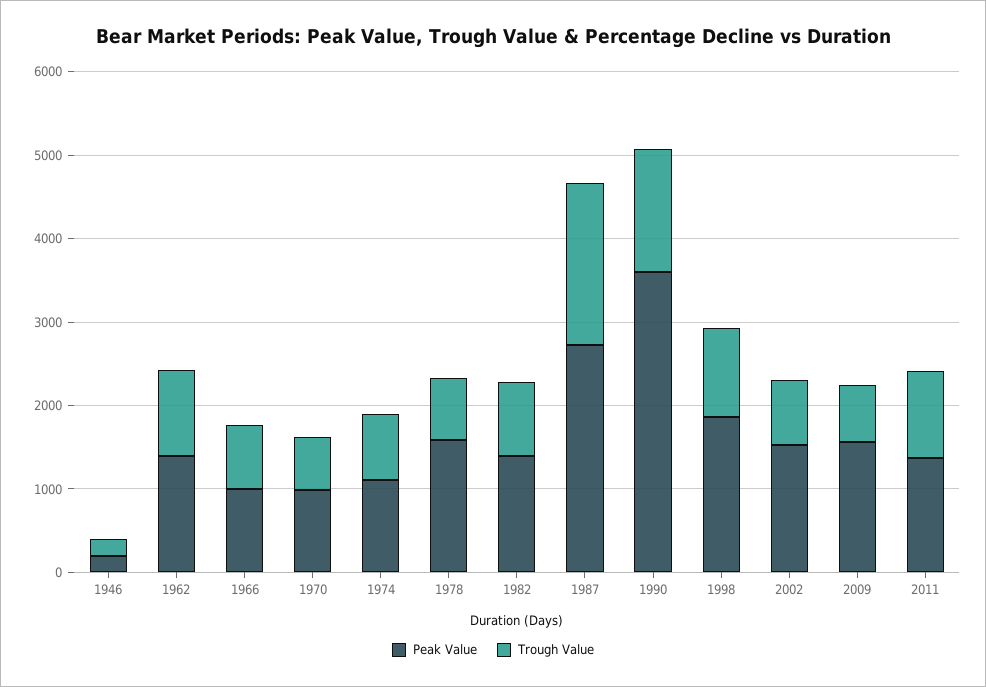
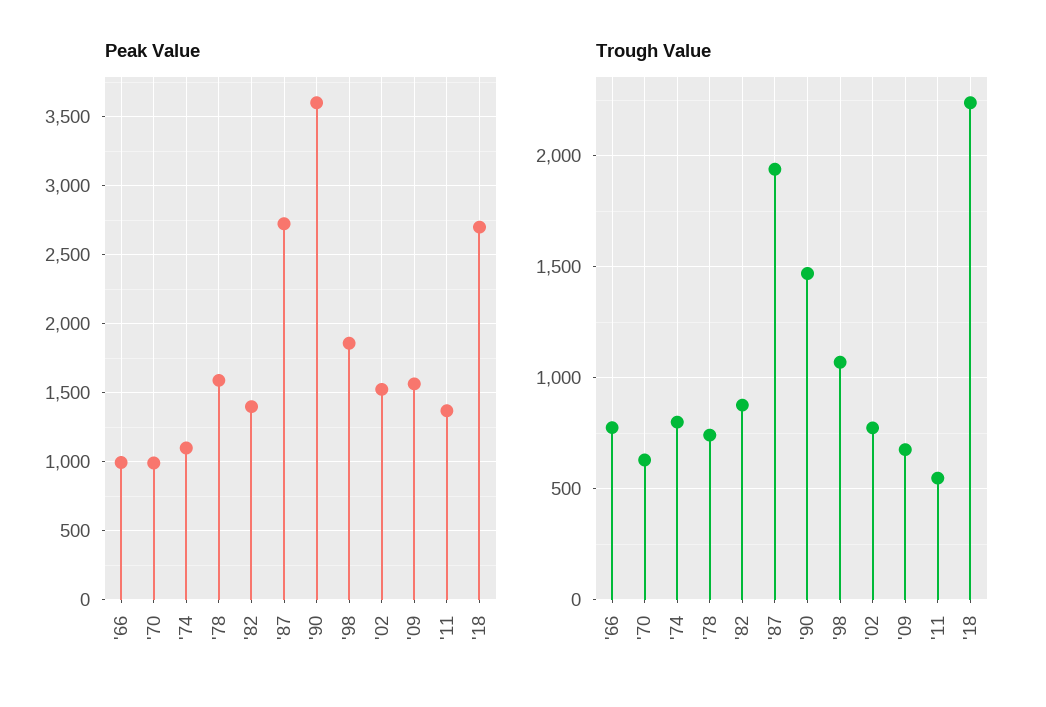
Peak Value, 1946: 200 -> none
Trough Value, 1946: 200 -> none
Peak Value, 1962: 1400 -> none
Trough Value, 1962: 1000 -> none
Trough Value, 2011: 1000 -> 550
Peak Value, '18: none -> 2700
Trough Value, '18: none -> 2250

